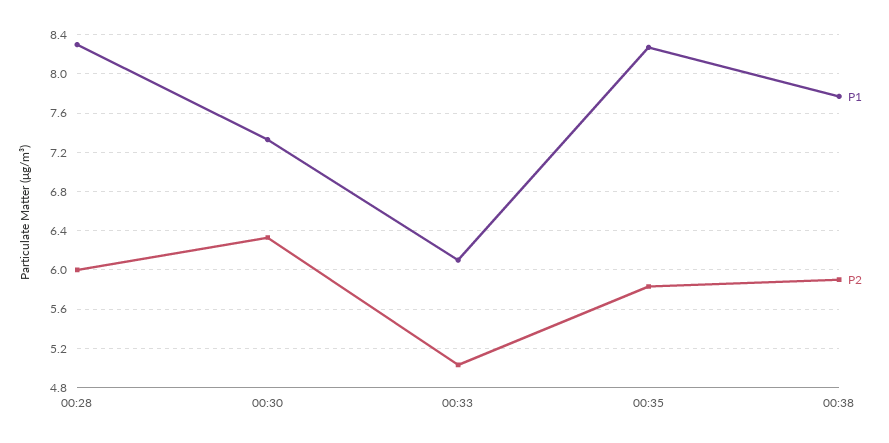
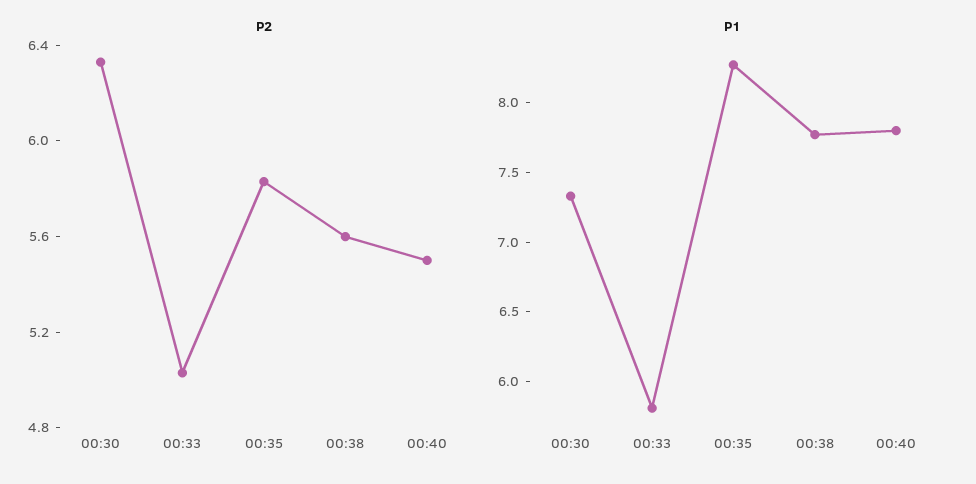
P1, 00:28: 8.3 -> none
P2, 00:28: 6 -> none
P1, 00:33: 6.1 -> 5.8
P2, 00:38: 5.9 -> 5.6
P2, 00:40: none -> 5.5
P1, 00:40: none -> 7.8

